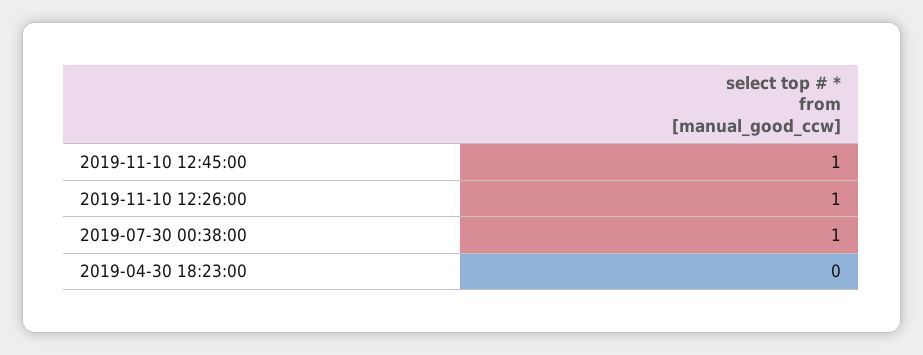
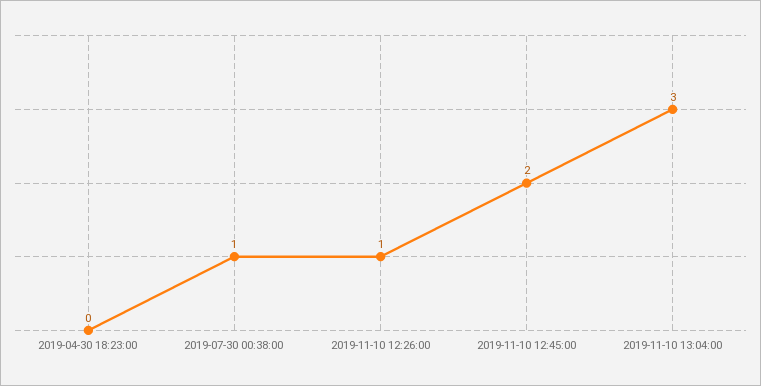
2019-11-10 12:45:00: 1 -> 2
2019-11-10 13:04:00: none -> 3

